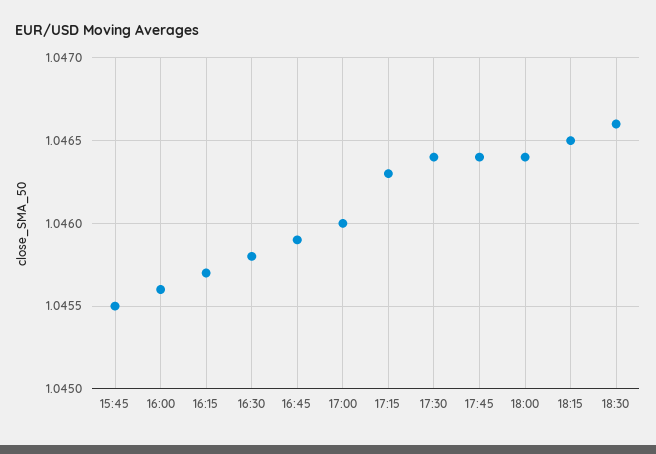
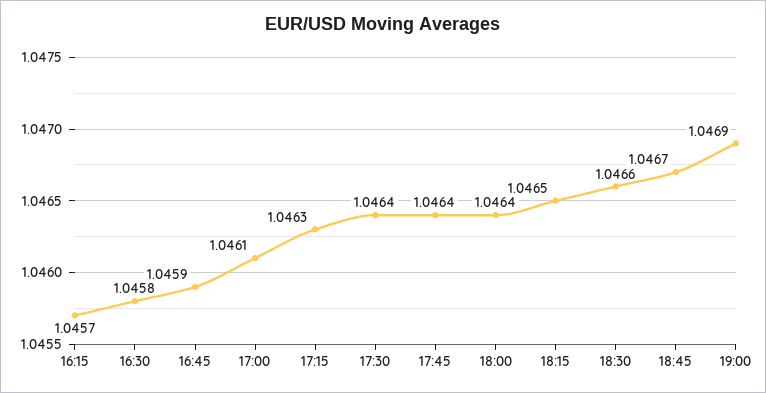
15:45: 1.0455 -> none
16:00: 1.0456 -> none
17:00: 1.046 -> 1.0461
18:45: none -> 1.0467
19:00: none -> 1.0469

